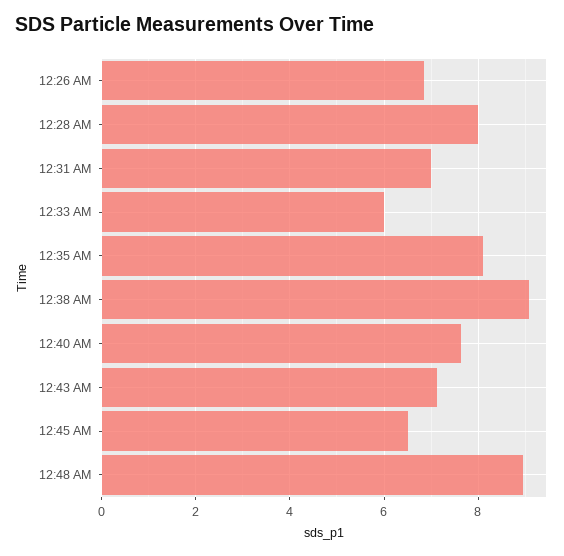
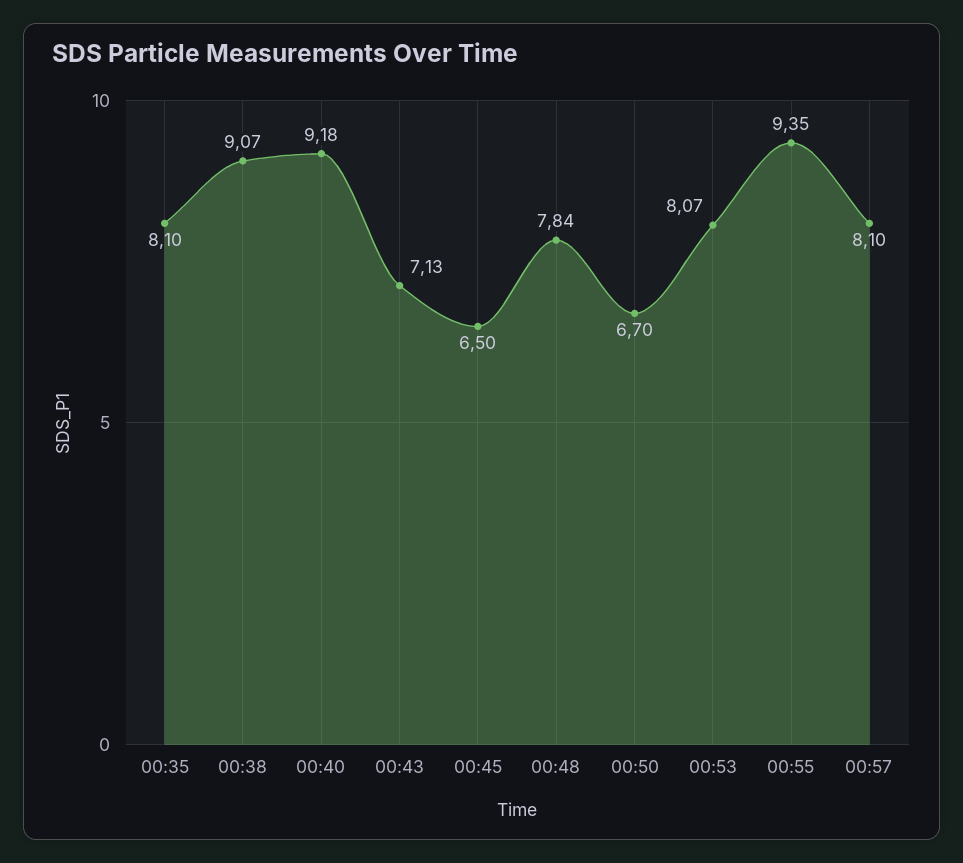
12:26 AM: 6.8 -> none
12:28 AM: 8 -> none
12:31 AM: 7 -> none
12:33 AM: 6 -> none
12:40 AM: 7.6 -> 9.18
12:48 AM: 9 -> 7.84
00:50: none -> 6.7
00:53: none -> 8.07
00:55: none -> 9.35
00:57: none -> 8.1

